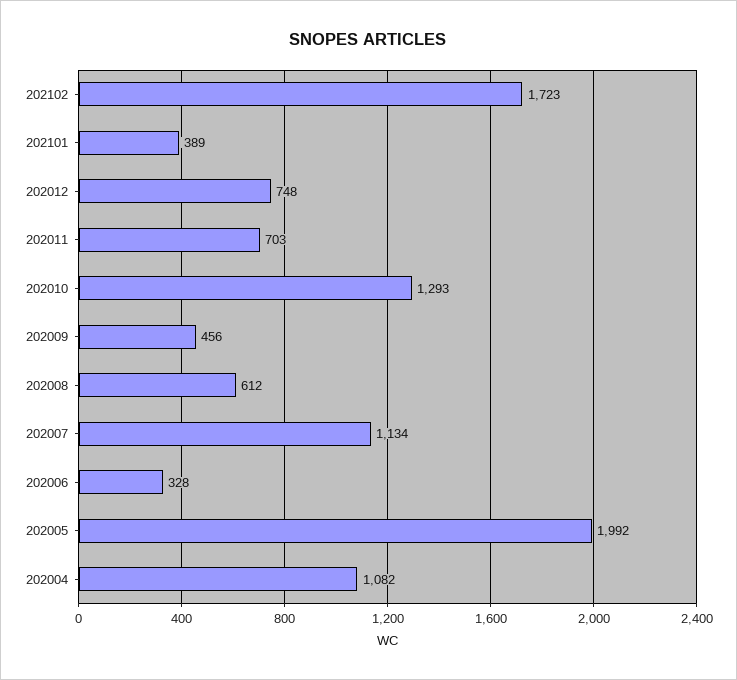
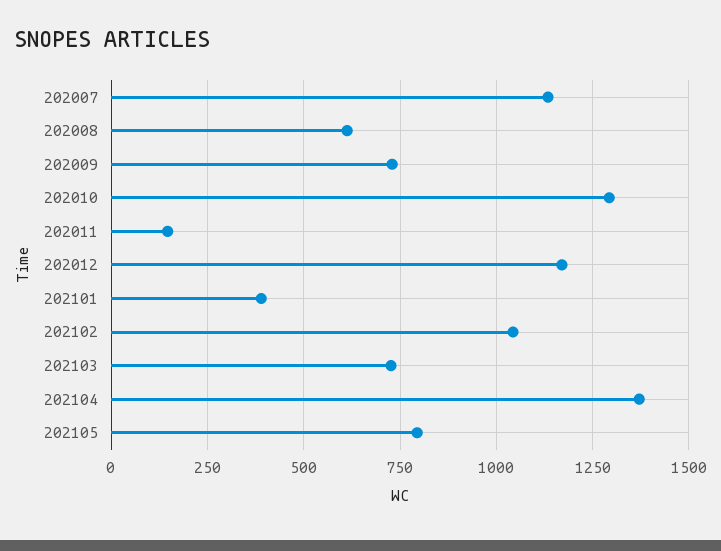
202102: 1723 -> 1050
202012: 748 -> 1175
202011: 703 -> 150
202009: 456 -> 725
202006: 328 -> none
202005: 1992 -> none
202004: 1082 -> none
202103: none -> 725
202104: none -> 1375
202105: none -> 800

